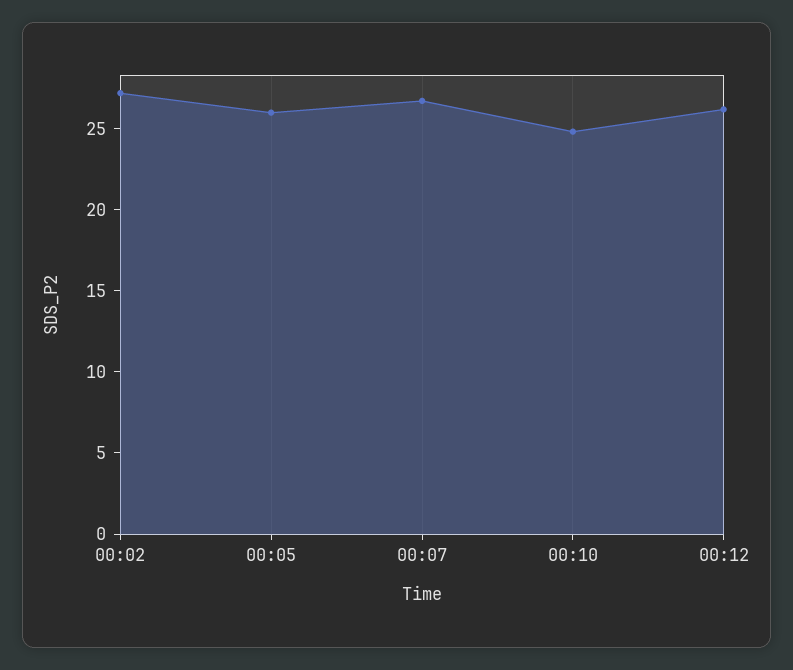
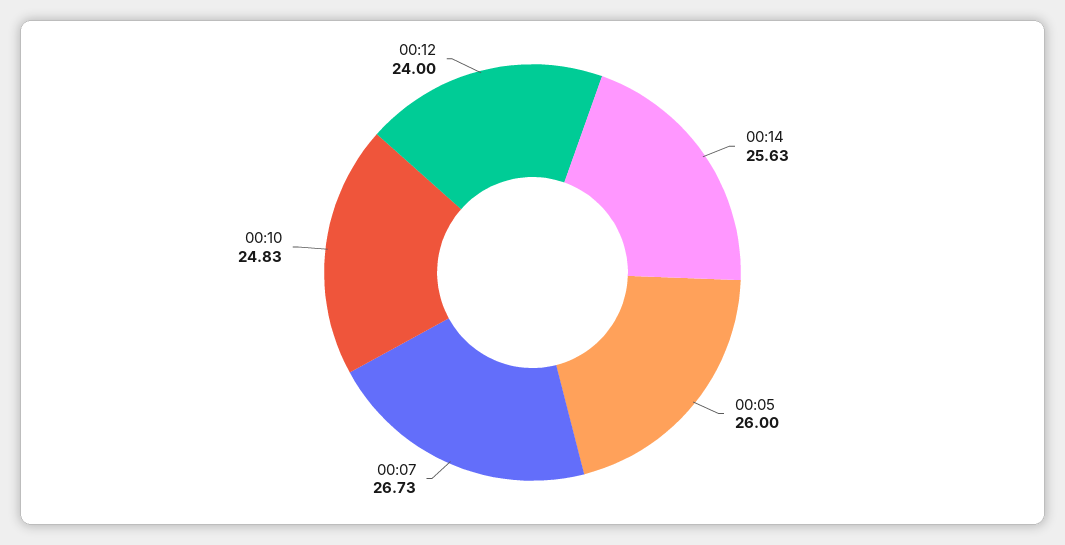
00:02: 27 -> none
00:12: 26 -> 24
00:14: none -> 25.63

